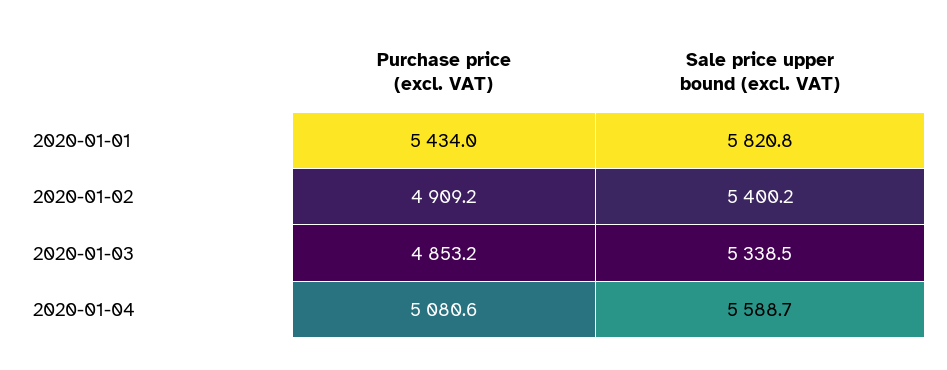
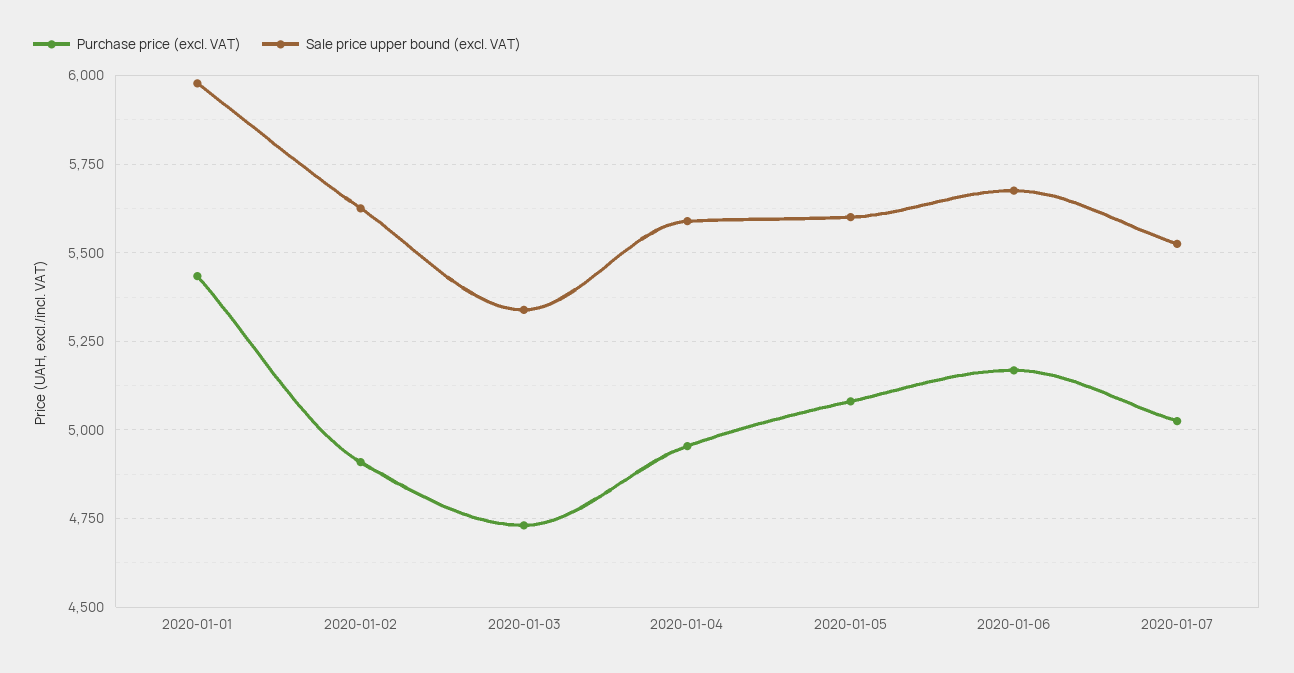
Sale price upper bound (excl. VAT), 2020-01-01: 5820.8 -> 5975
Sale price upper bound (excl. VAT), 2020-01-02: 5400.2 -> 5625
Purchase price (excl. VAT), 2020-01-03: 4853.2 -> 4725
Purchase price (excl. VAT), 2020-01-04: 5080.6 -> 4950
Purchase price (excl. VAT), 2020-01-05: none -> 5075
Sale price upper bound (excl. VAT), 2020-01-05: none -> 5600
Purchase price (excl. VAT), 2020-01-06: none -> 5175
Sale price upper bound (excl. VAT), 2020-01-06: none -> 5675
Purchase price (excl. VAT), 2020-01-07: none -> 5025
Sale price upper bound (excl. VAT), 2020-01-07: none -> 5525

